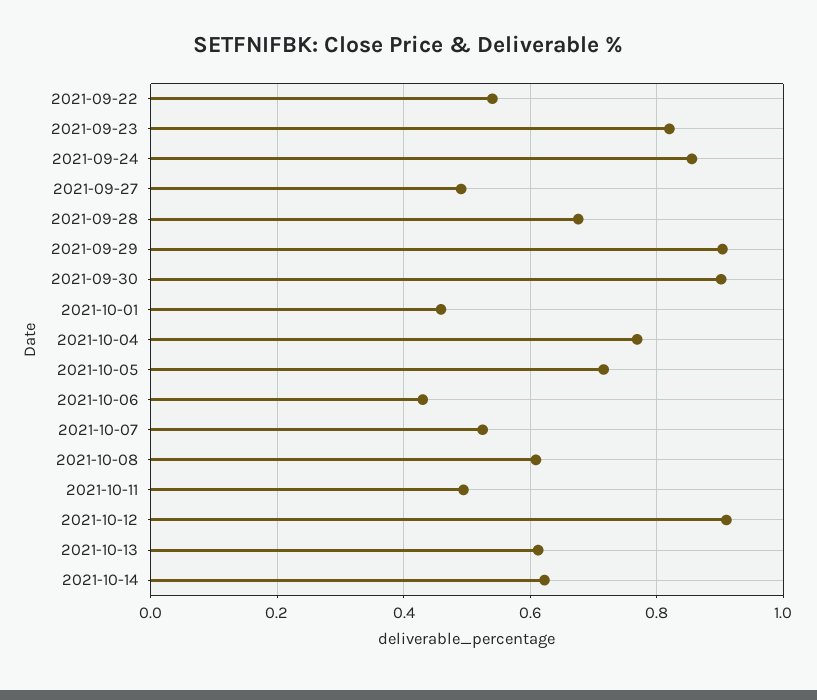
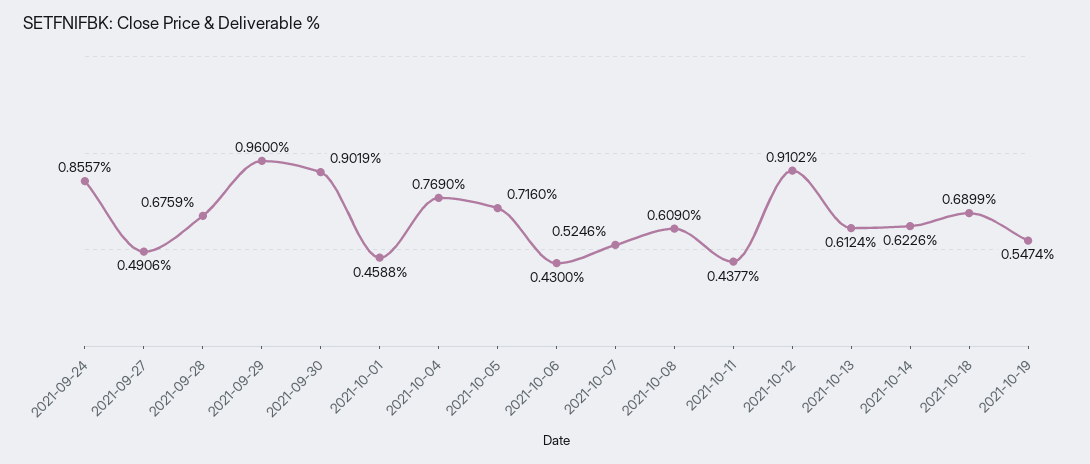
2021-09-22: 0.54 -> none
2021-09-23: 0.82 -> none
2021-09-29: 0.9 -> 0.96
2021-10-11: 0.5 -> 0.4377
2021-10-18: none -> 0.6899
2021-10-19: none -> 0.5474

